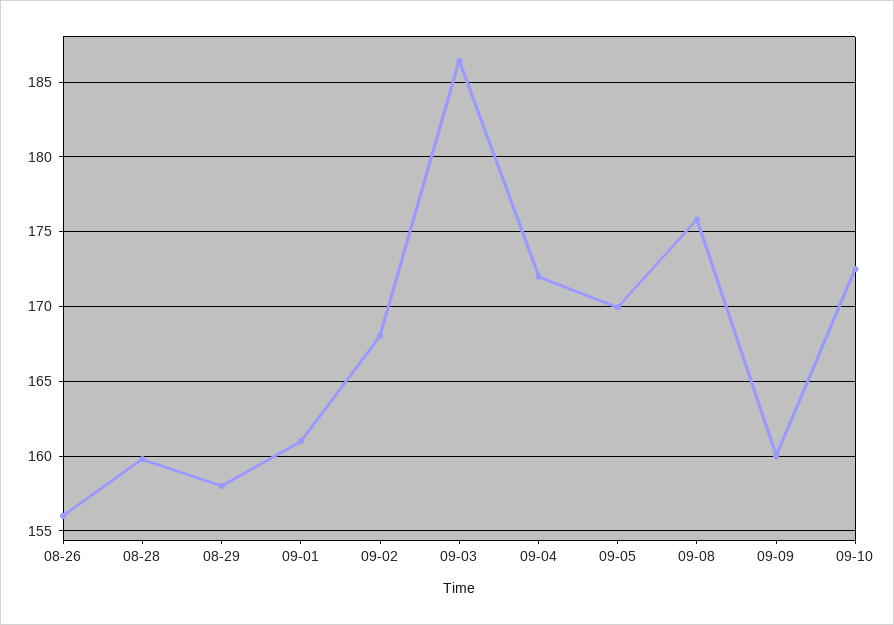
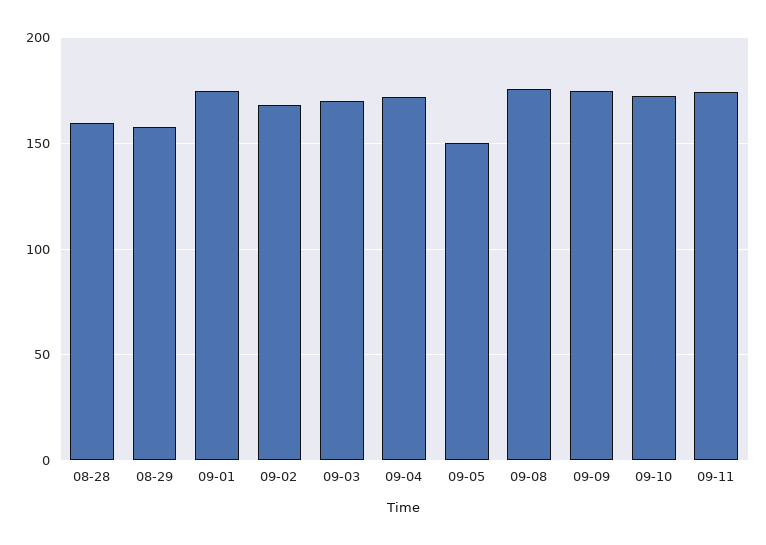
08-26: 156 -> none
09-01: 161 -> 175
09-03: 186.5 -> 170
09-05: 170 -> 150
09-09: 160 -> 175
09-11: none -> 175

